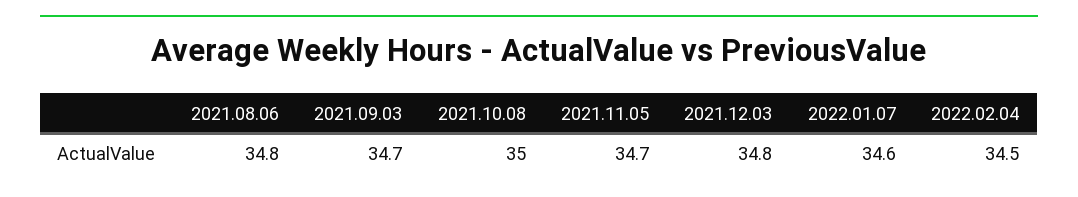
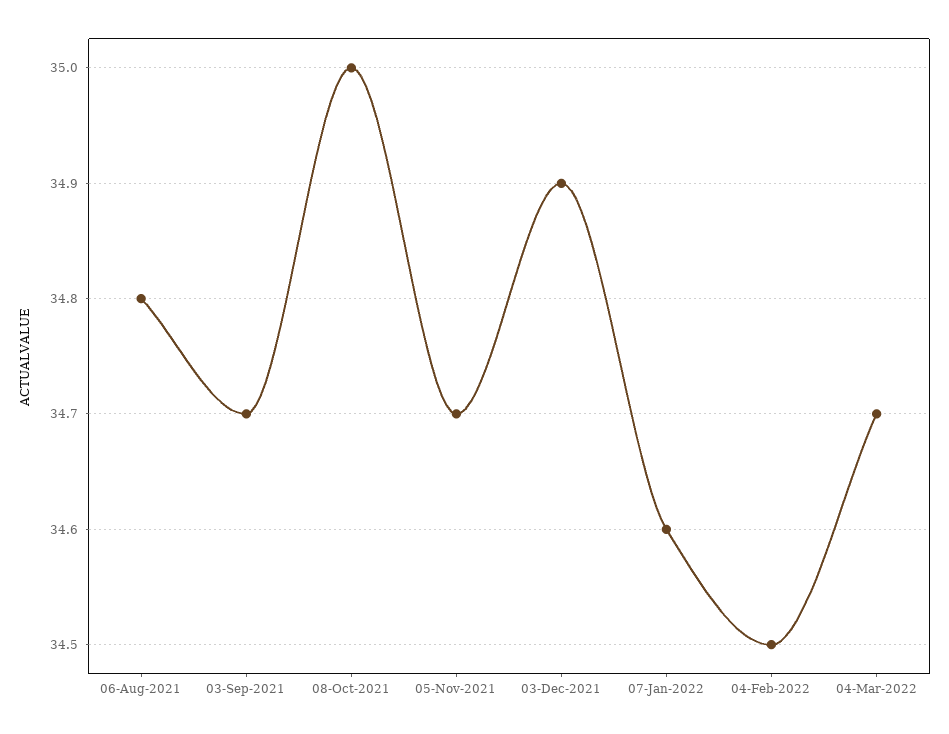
2021.12.03: 34.8 -> 34.9
04-Mar-2022: none -> 34.7

